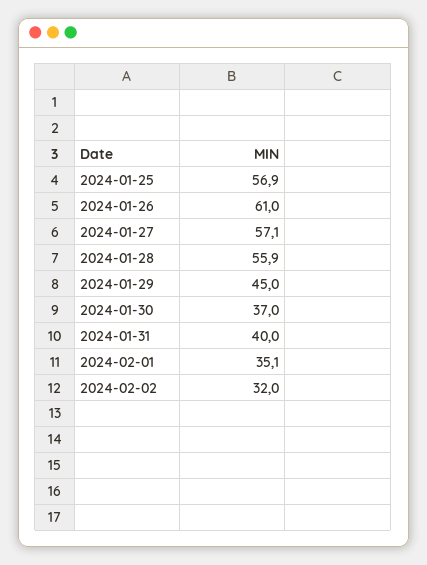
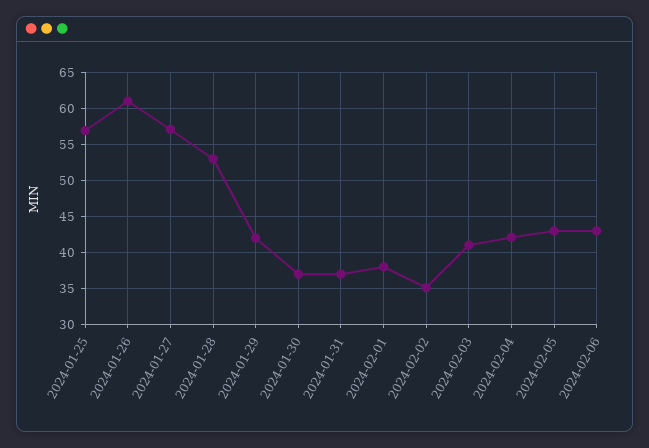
2024-01-28: 55.9 -> 53
2024-01-29: 45 -> 42
2024-01-31: 40 -> 37
2024-02-01: 35.1 -> 38
2024-02-02: 32 -> 35
2024-02-03: none -> 41
2024-02-04: none -> 42
2024-02-05: none -> 43
2024-02-06: none -> 43

